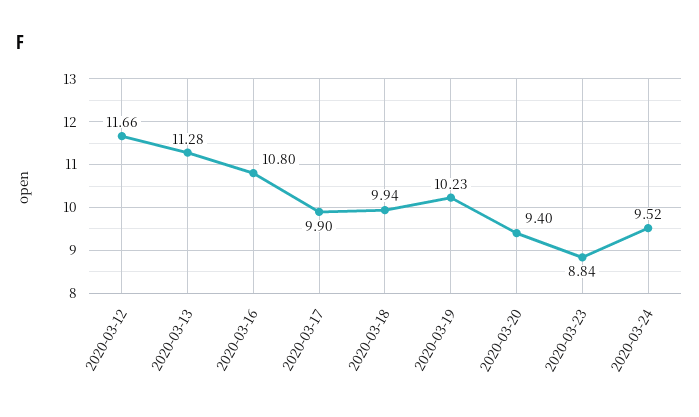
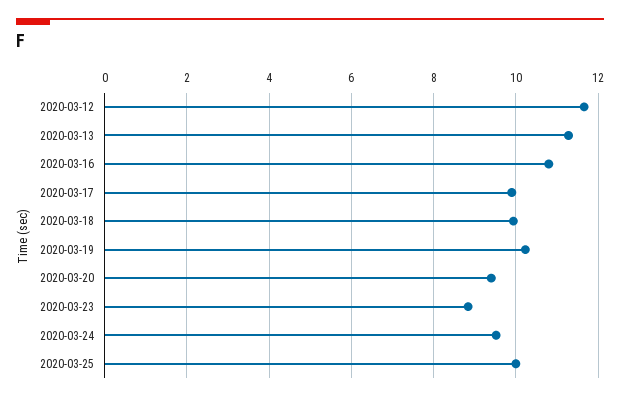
2020-03-25: none -> 10

